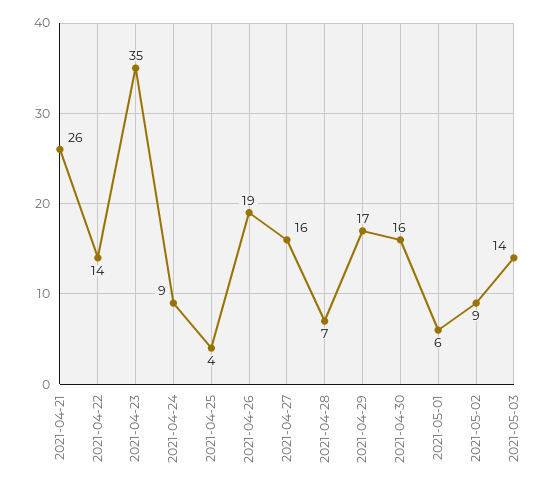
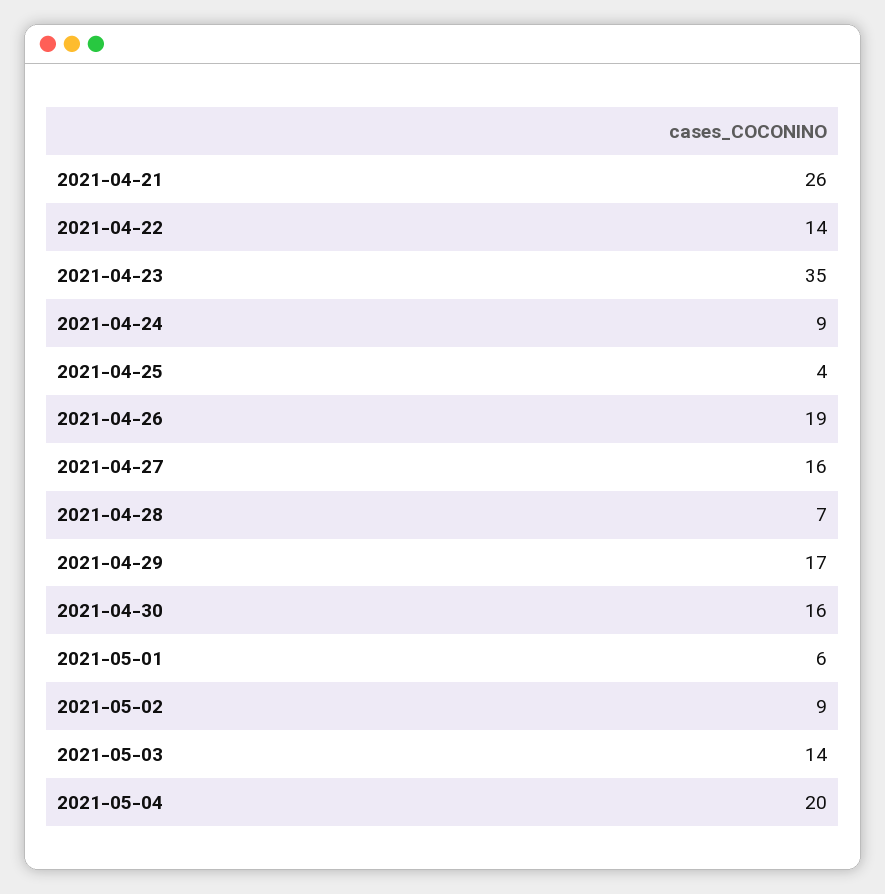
2021-05-04: none -> 20

